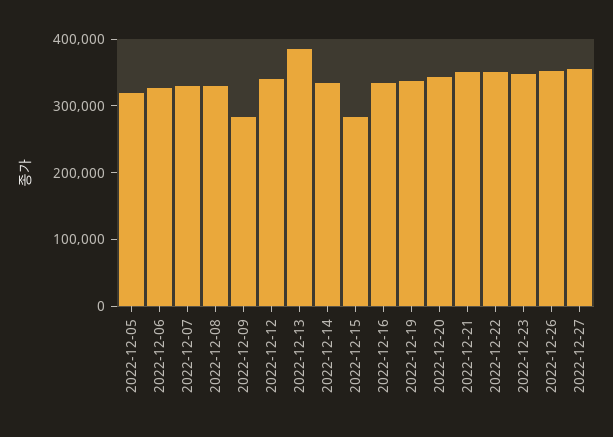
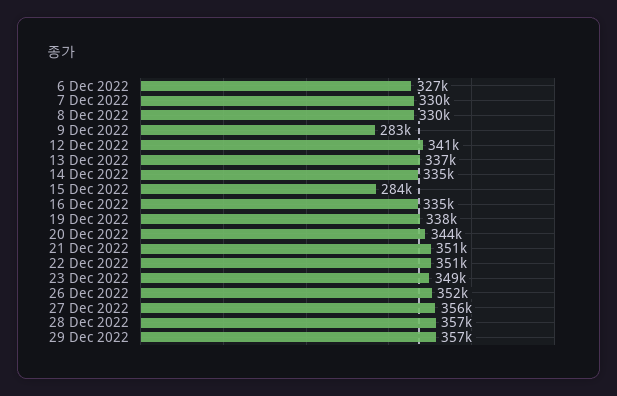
2022-12-05: 320000 -> none
2022-12-13: 380000 -> 337000
28 Dec 2022: none -> 357000
29 Dec 2022: none -> 357000

